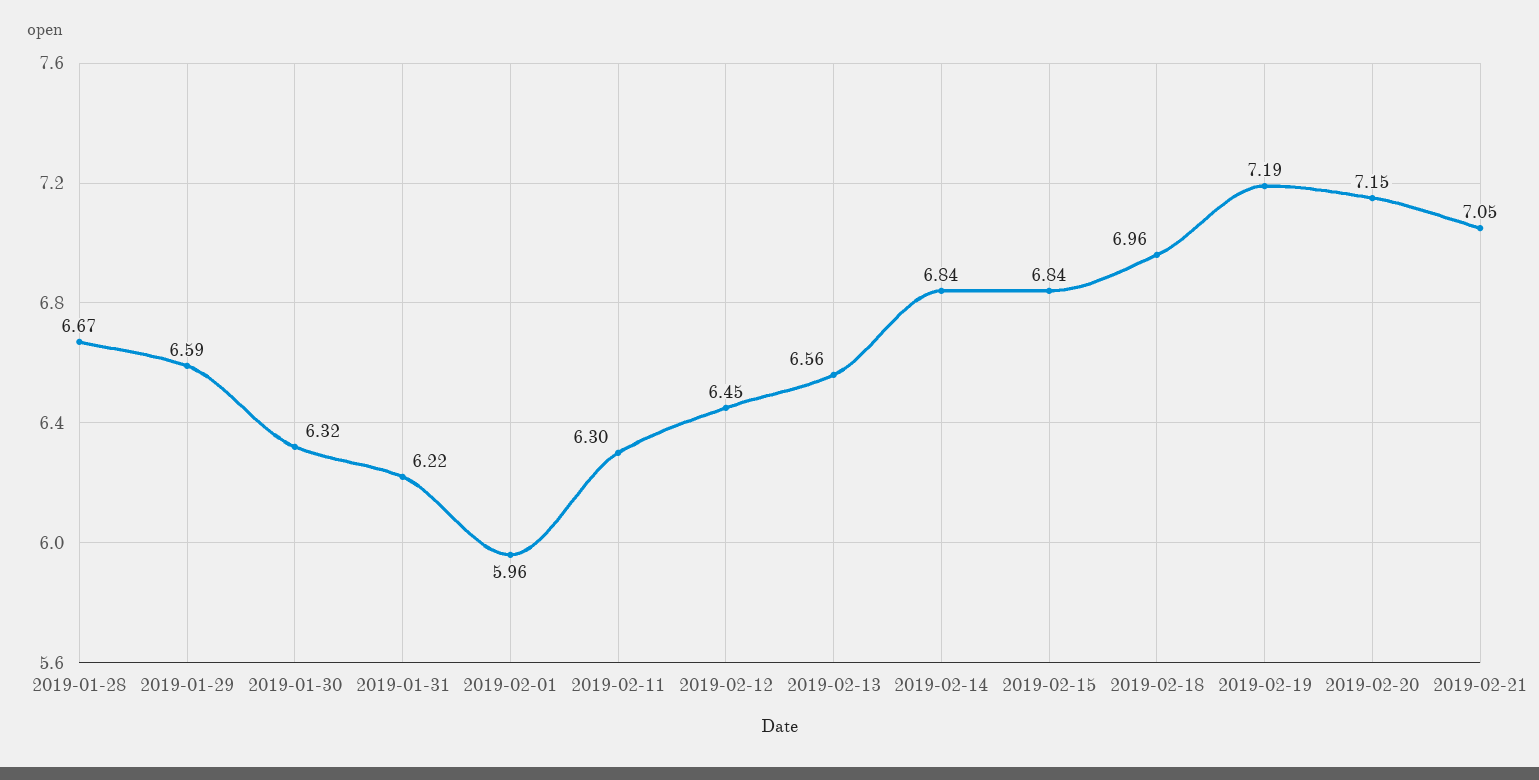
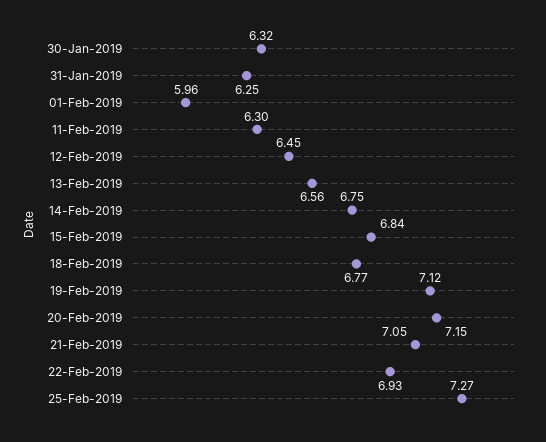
2019-01-28: 6.67 -> none
2019-01-29: 6.59 -> none
2019-01-31: 6.22 -> 6.25
2019-02-14: 6.84 -> 6.75
2019-02-18: 6.96 -> 6.77
2019-02-19: 7.19 -> 7.12
22-Feb-2019: none -> 6.93
25-Feb-2019: none -> 7.27

